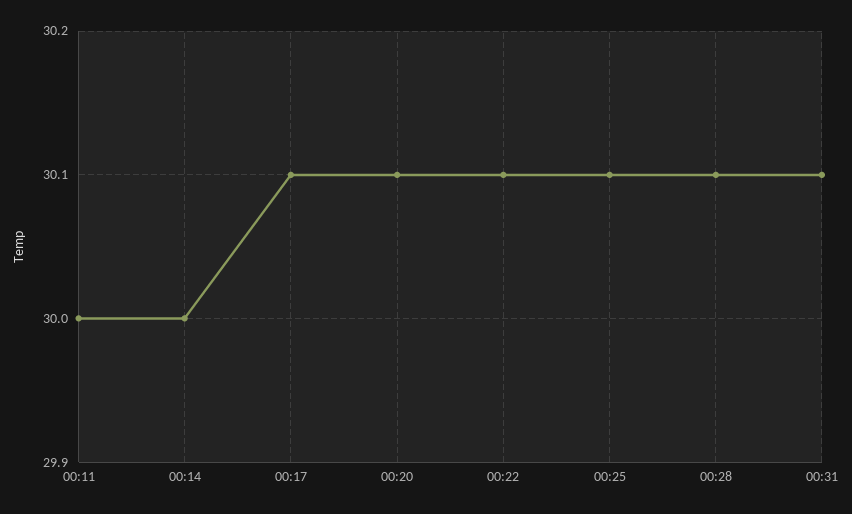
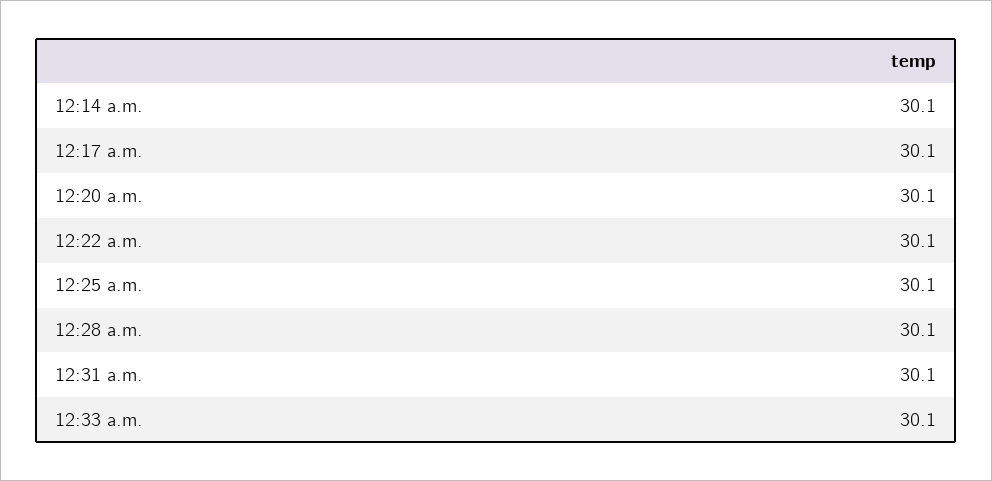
00:11: 30 -> none
00:14: 30 -> 30.1
12:33 a.m.: none -> 30.1

